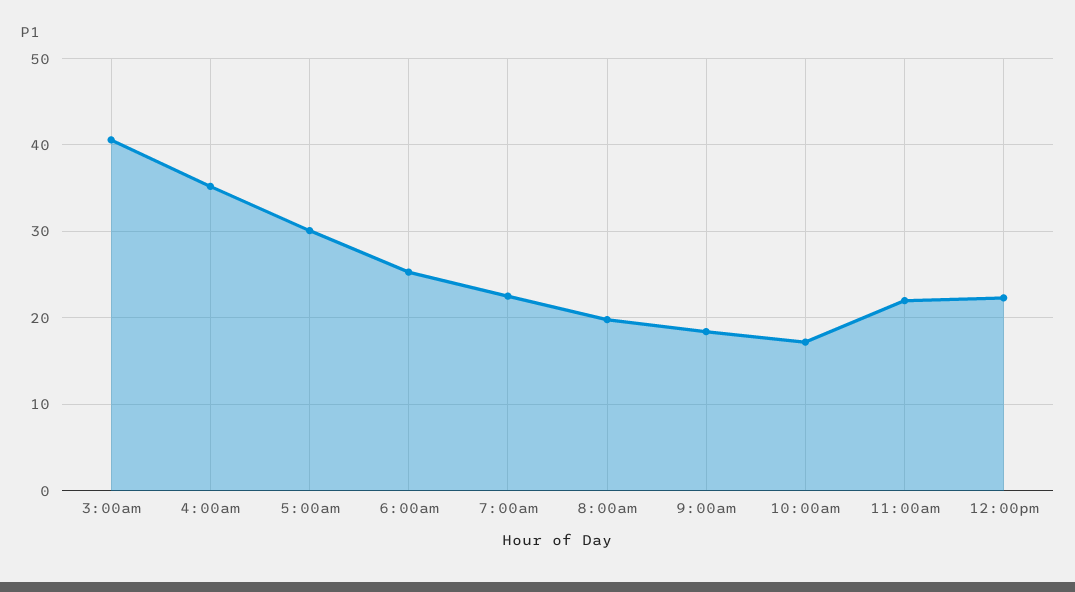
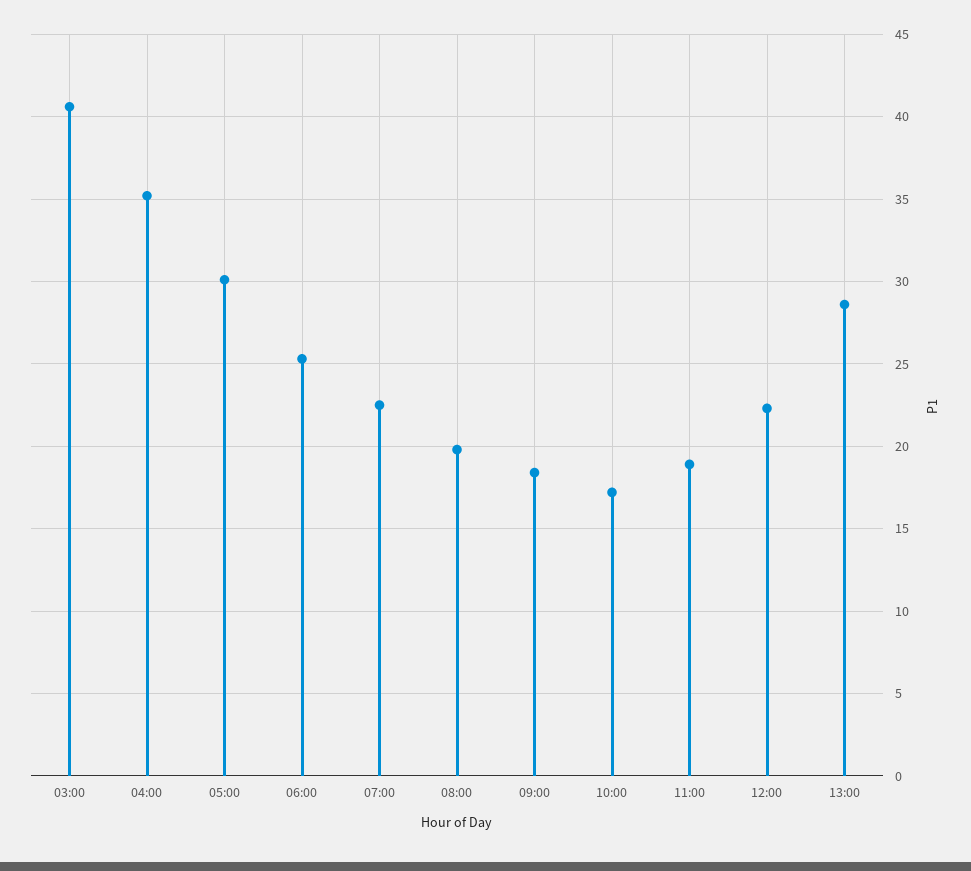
11:00am: 22 -> 19
13:00: none -> 28.5

